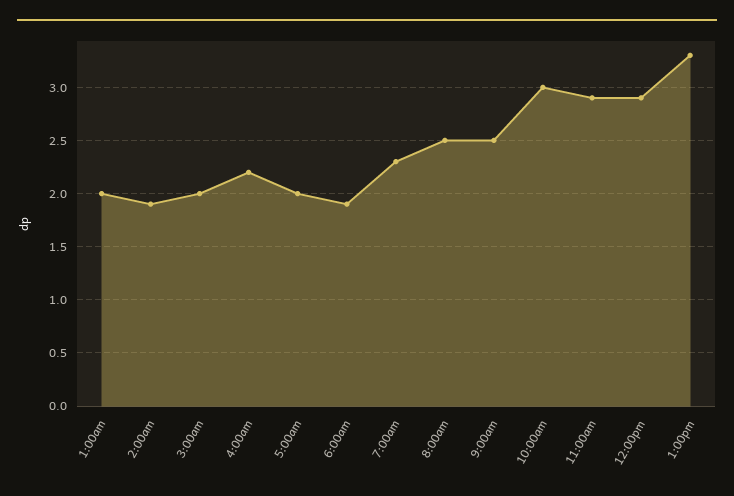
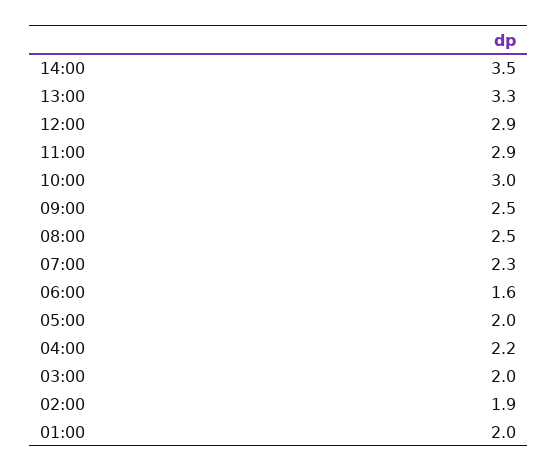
6:00am: 1.9 -> 1.6
14:00: none -> 3.5

